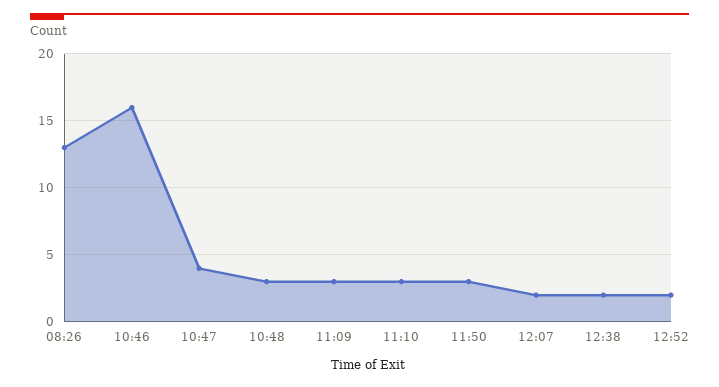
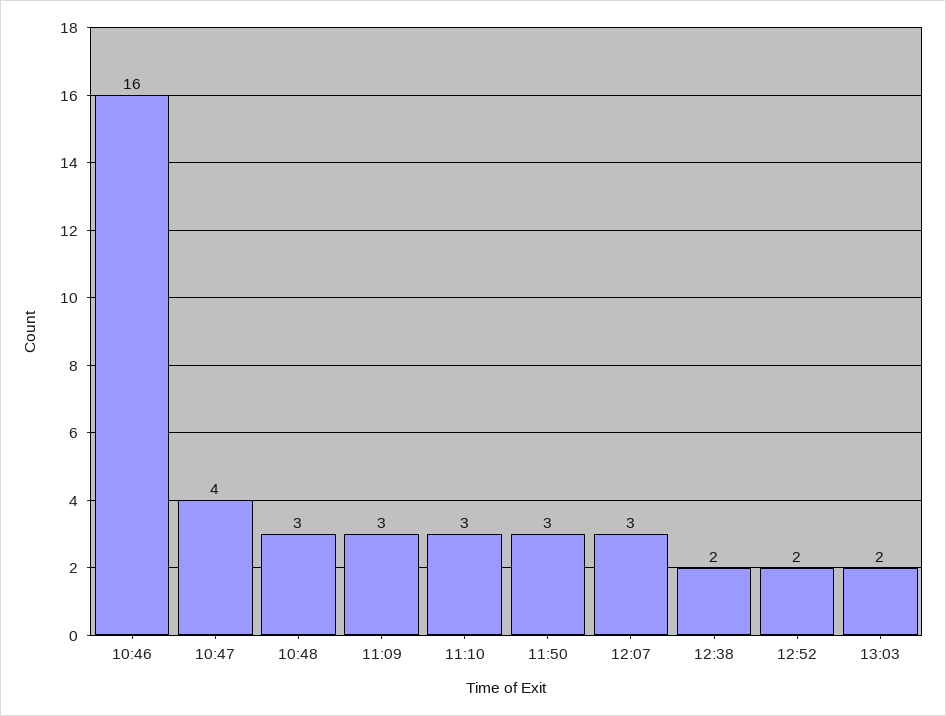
08:26: 13 -> none
12:07: 2 -> 3
13:03: none -> 2

